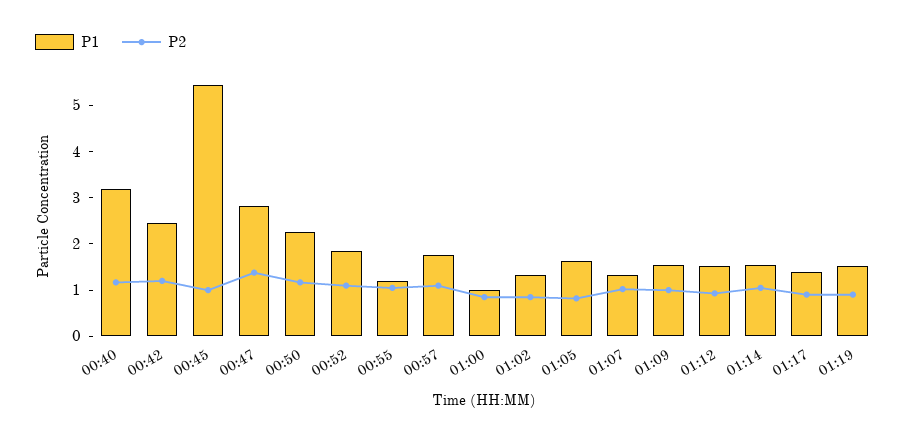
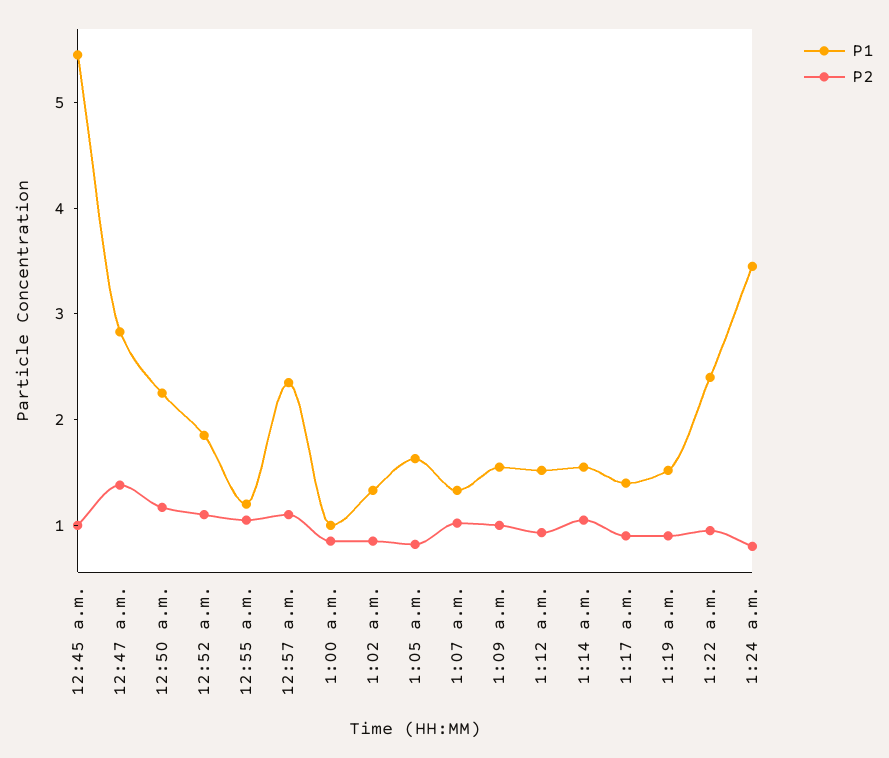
P1, 00:40: 3.2 -> none
P2, 00:40: 1.2 -> none
P1, 00:42: 2.4 -> none
P2, 00:42: 1.2 -> none
P1, 00:57: 1.8 -> 2.4
P1, 1:22 a.m.: none -> 2.4
P2, 1:22 a.m.: none -> 1
P1, 1:24 a.m.: none -> 3.4
P2, 1:24 a.m.: none -> 0.8

